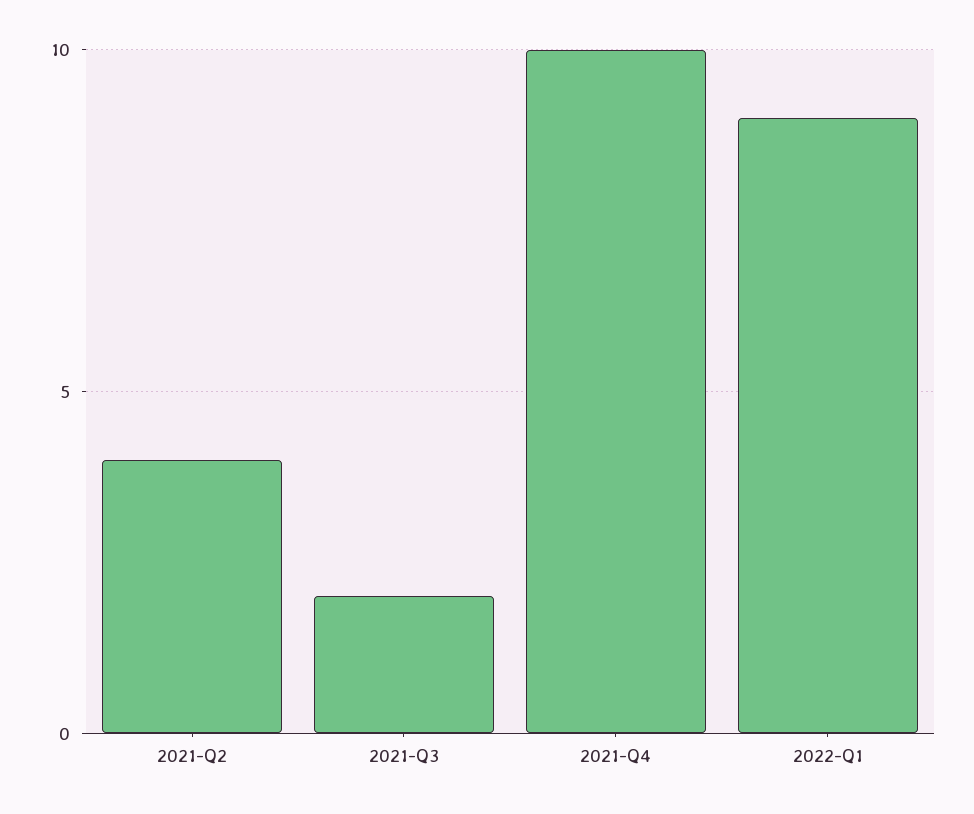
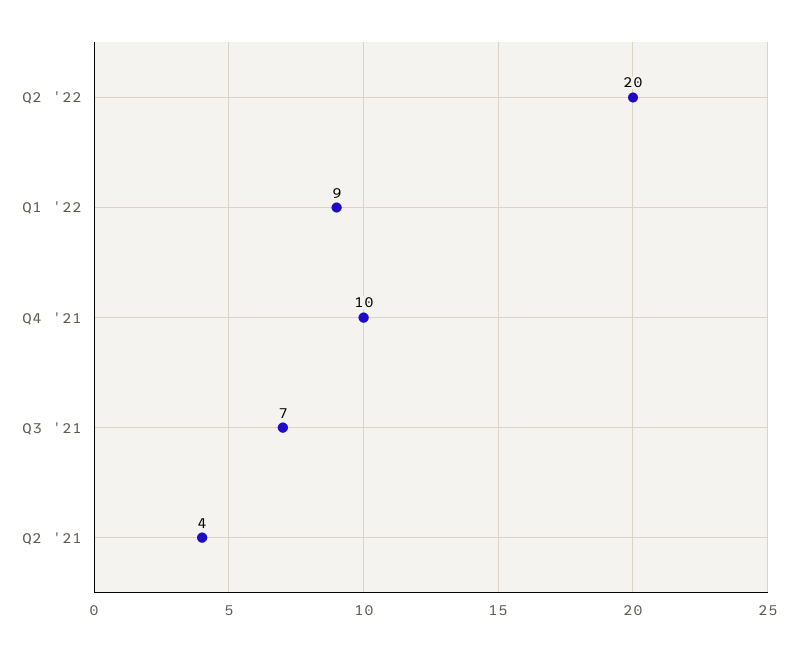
2021-Q3: 2 -> 7
Q2 '22: none -> 20

